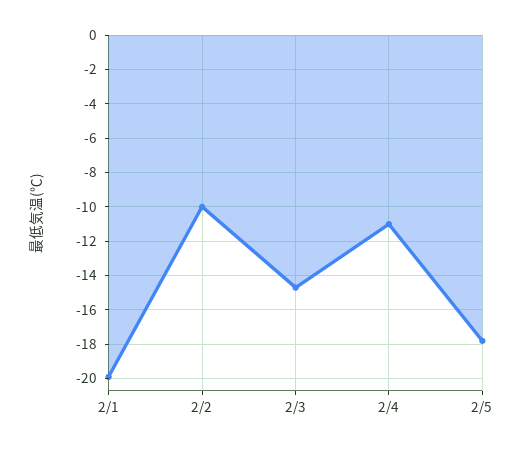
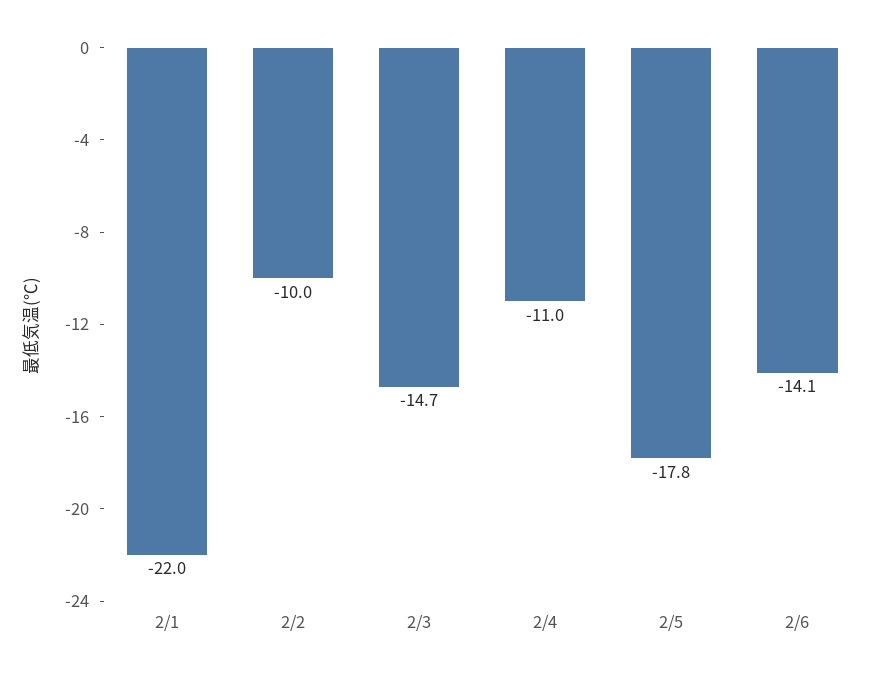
2/1: -20 -> -22
2/6: none -> -14.1

